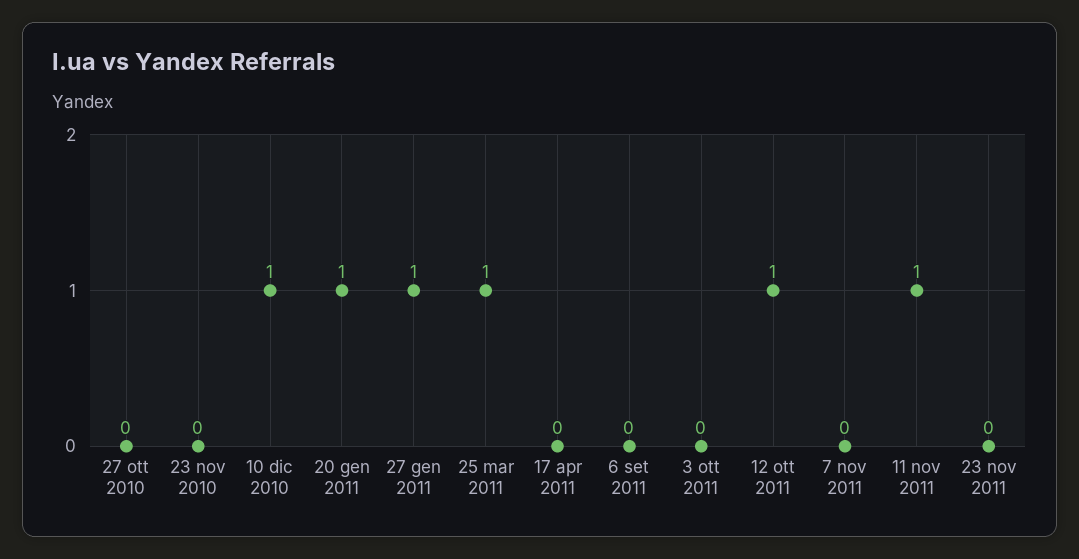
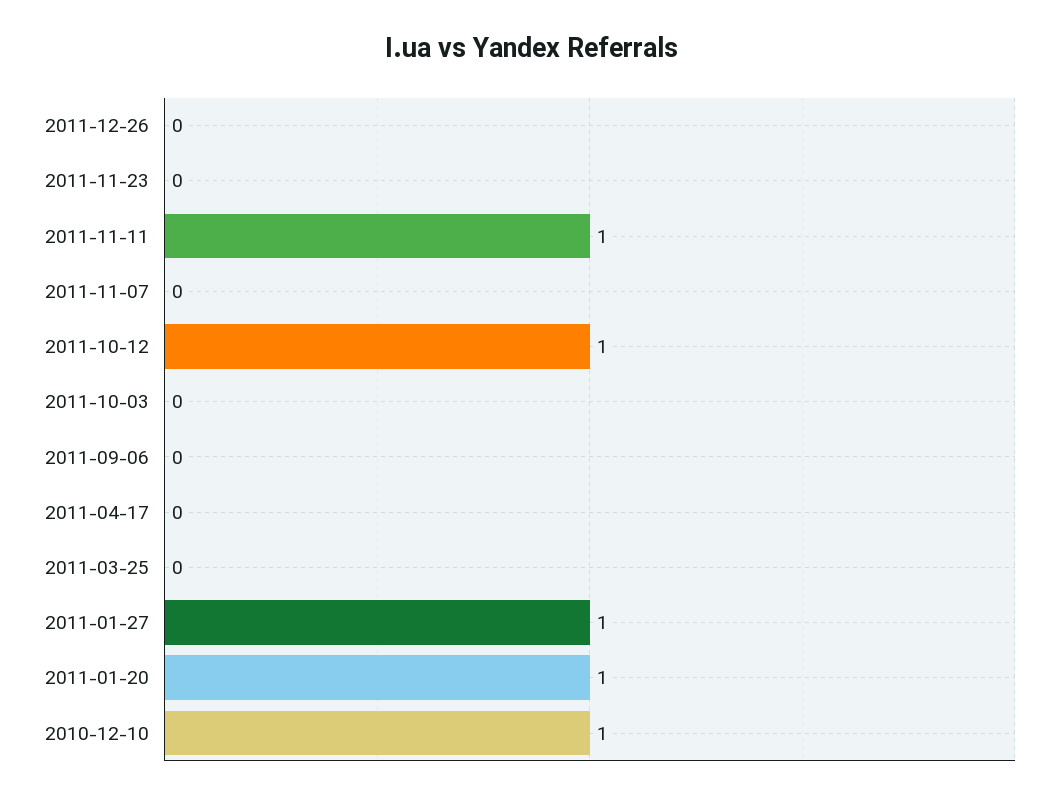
27 ott 2010: 0 -> none
23 nov 2010: 0 -> none
25 mar 2011: 1 -> 0
2011-12-26: none -> 0

